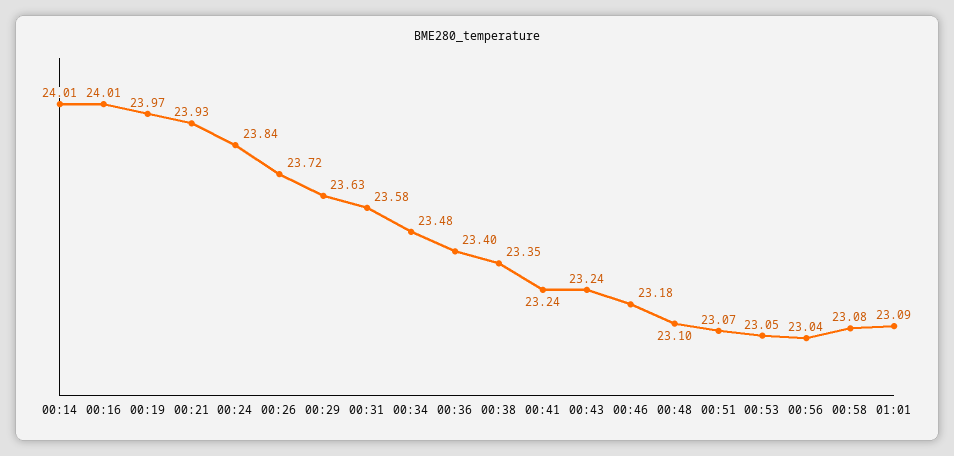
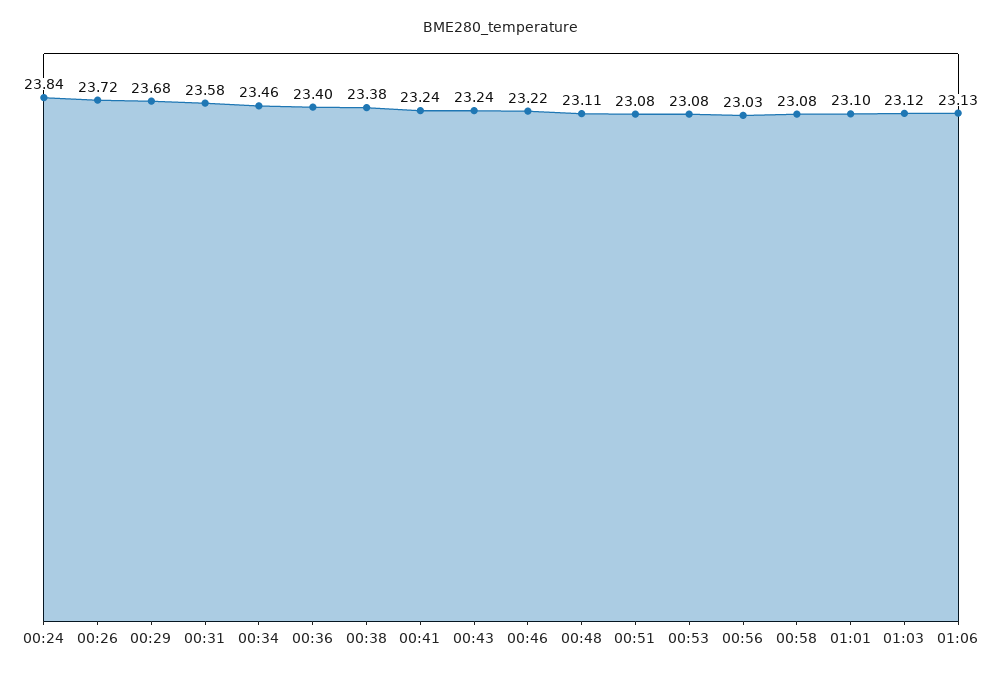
00:14: 24.01 -> none
00:16: 24.01 -> none
00:19: 23.97 -> none
00:21: 23.93 -> none
00:29: 23.63 -> 23.68
00:34: 23.48 -> 23.46
00:38: 23.35 -> 23.38
00:46: 23.18 -> 23.22
00:48: 23.1 -> 23.11
00:51: 23.07 -> 23.08
00:53: 23.05 -> 23.08
00:56: 23.04 -> 23.03
01:01: 23.09 -> 23.1
01:03: none -> 23.12
01:06: none -> 23.13

